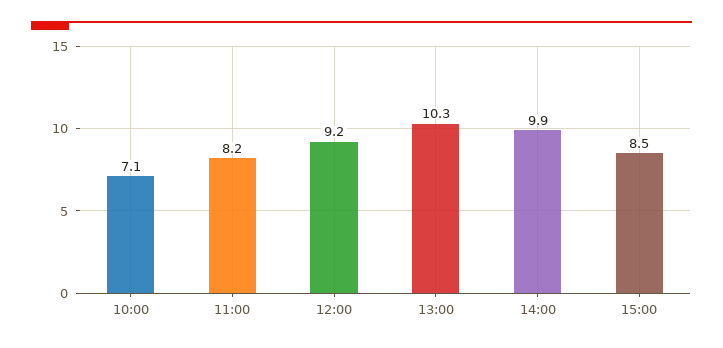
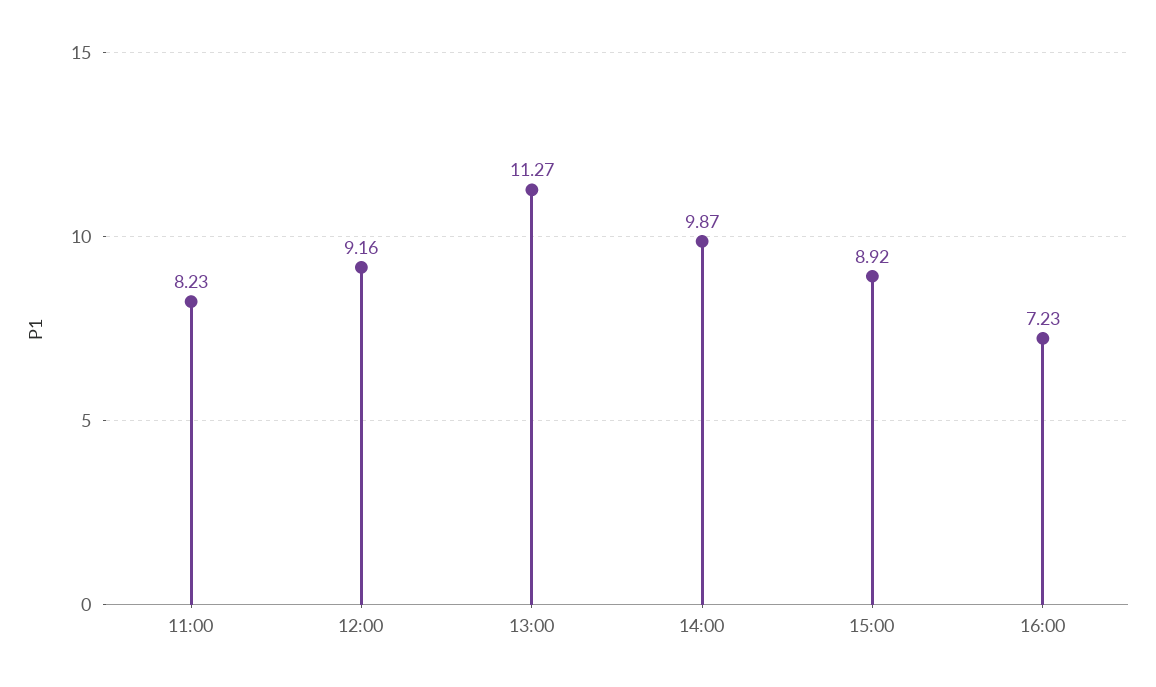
10:00: 7.1 -> none
13:00: 10.3 -> 11.27
15:00: 8.5 -> 8.92
16:00: none -> 7.23

